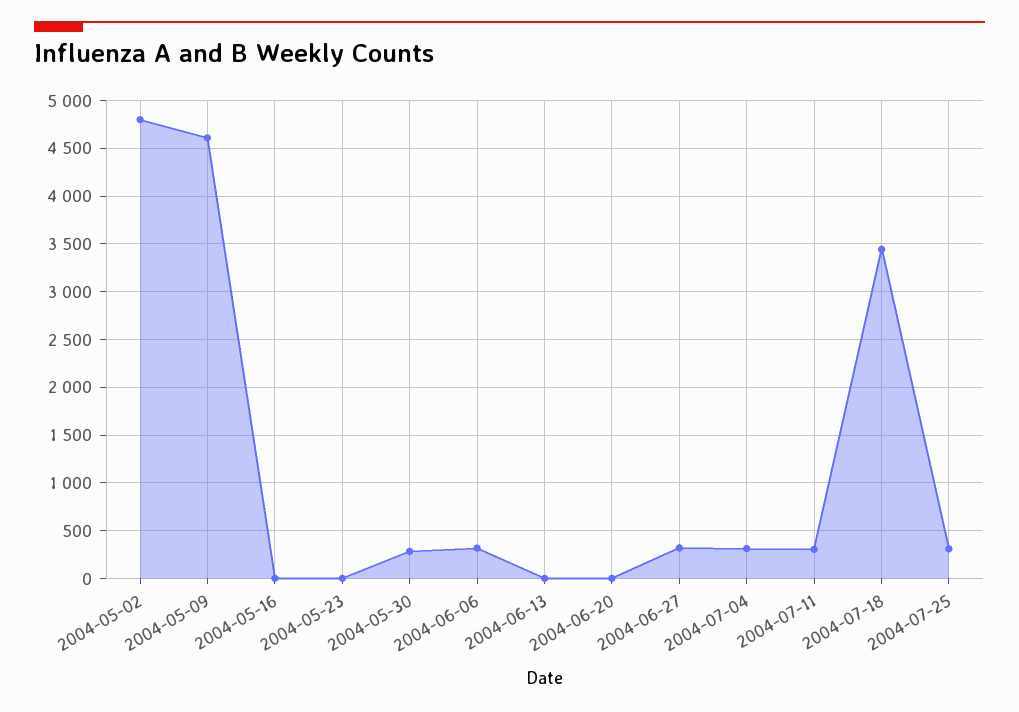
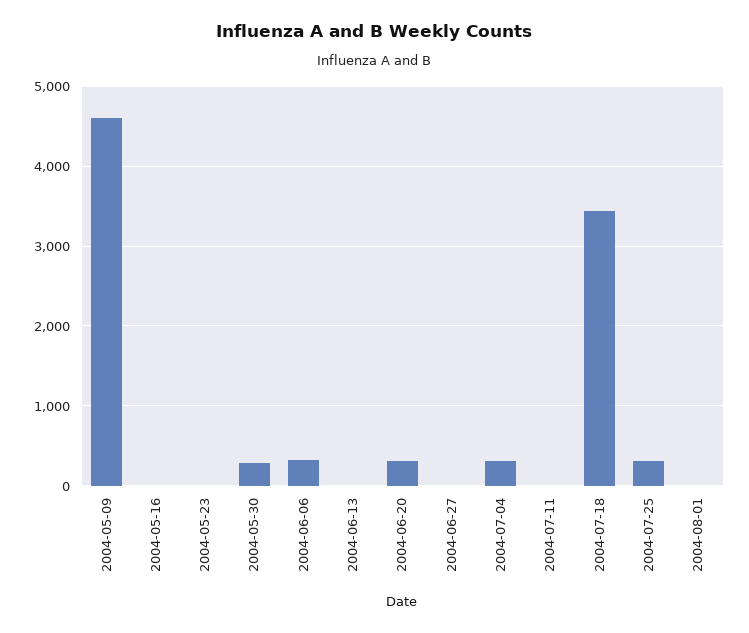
2004-05-02: 4800 -> none
2004-06-20: 0 -> 300
2004-06-27: 300 -> 0
2004-07-11: 300 -> 0
2004-08-01: none -> 0

